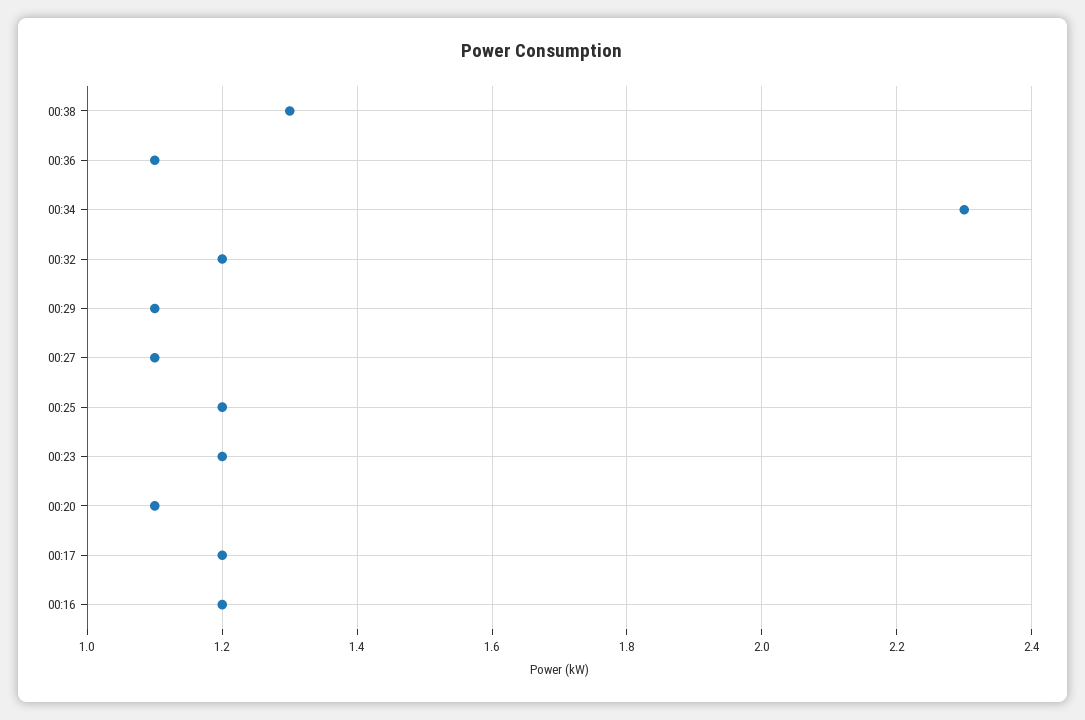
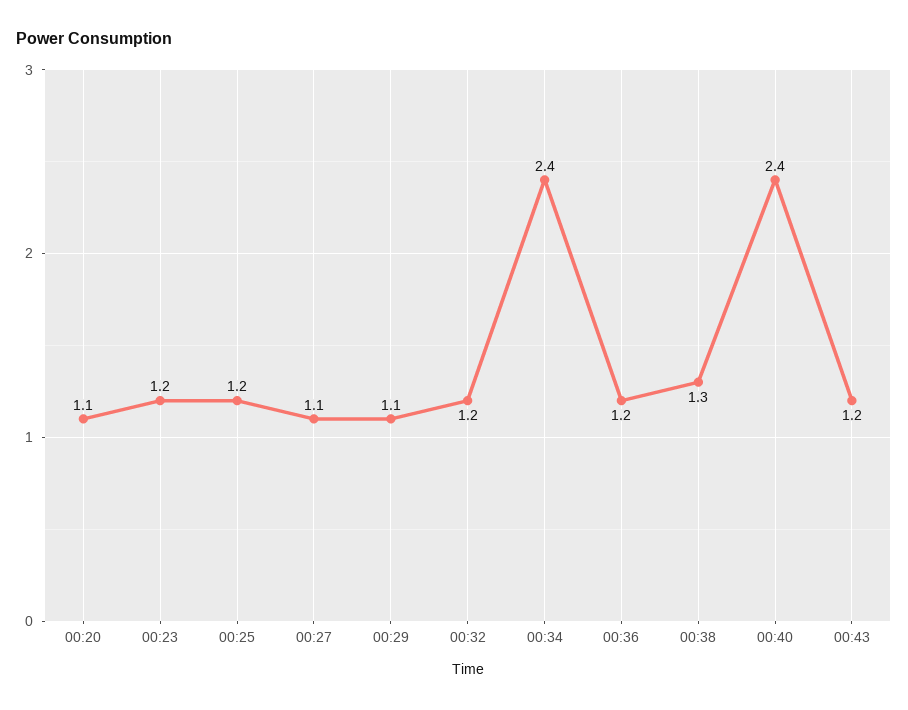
00:36: 1.1 -> 1.2
00:34: 2.3 -> 2.4
00:17: 1.2 -> none
00:16: 1.2 -> none
00:40: none -> 2.4
00:43: none -> 1.2

